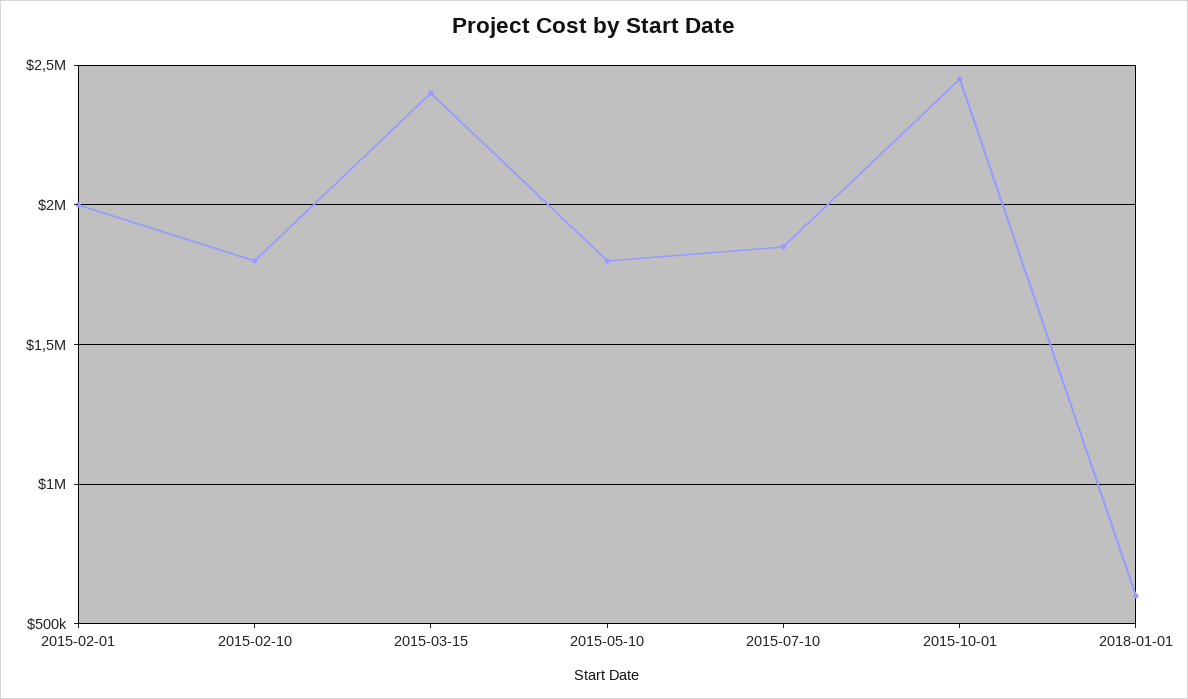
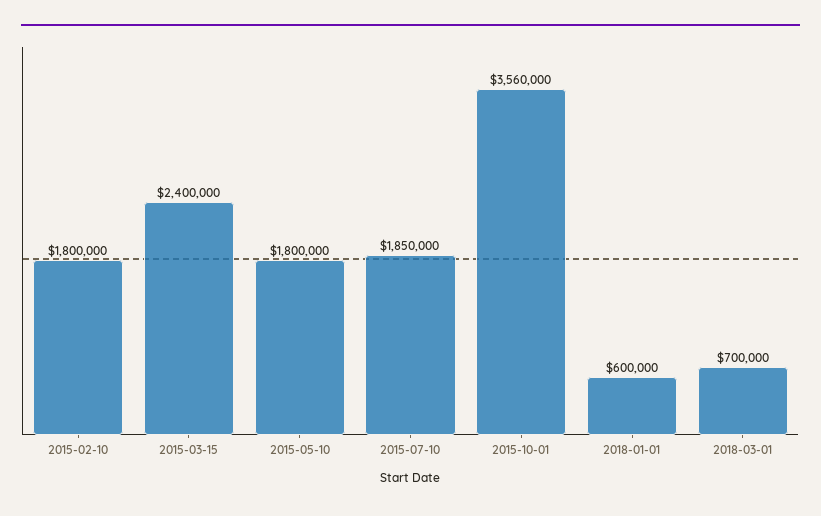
2015-02-01: 2000000 -> none
2015-10-01: 2450000 -> 3560000
2018-03-01: none -> 700000

